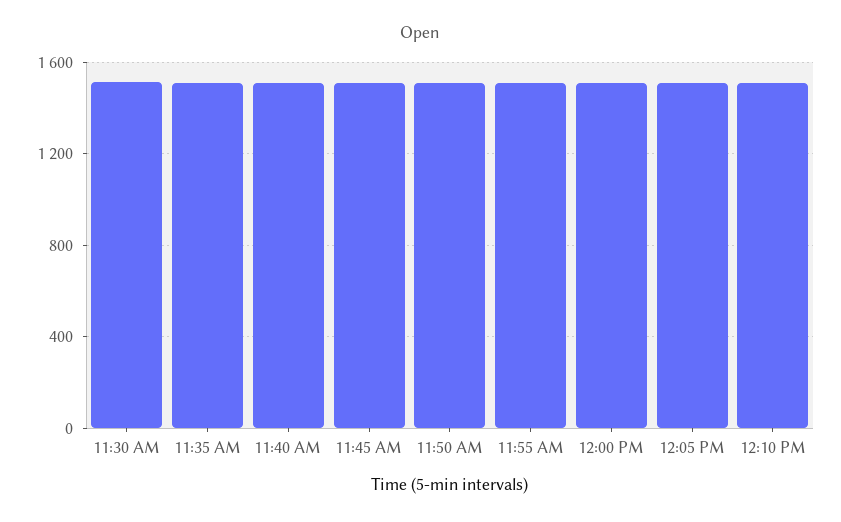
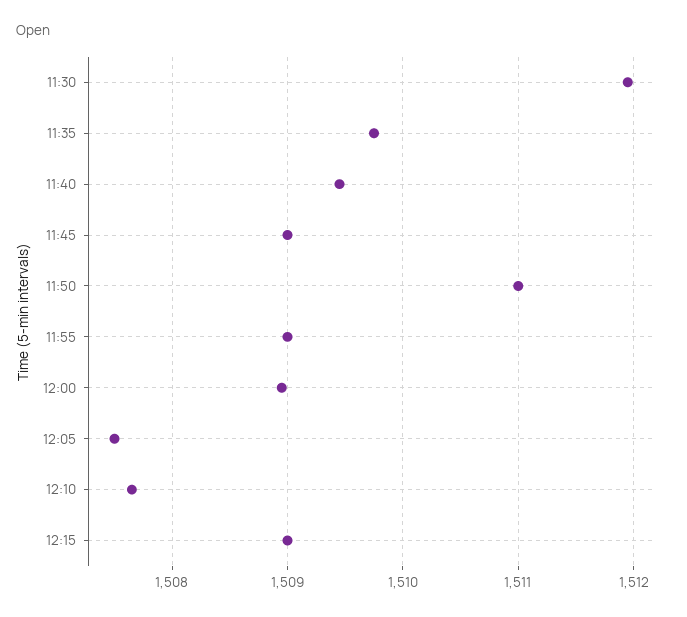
12:15: none -> 1509

